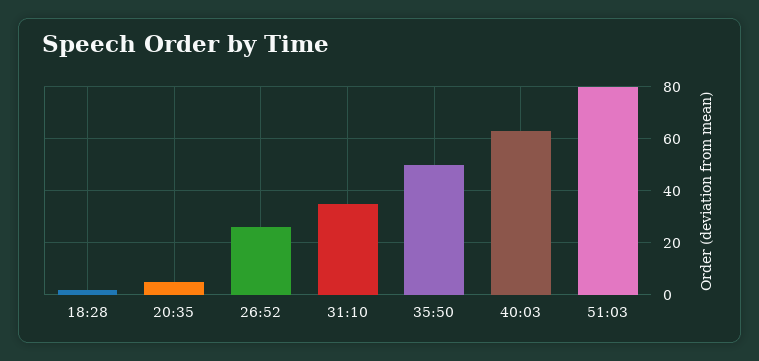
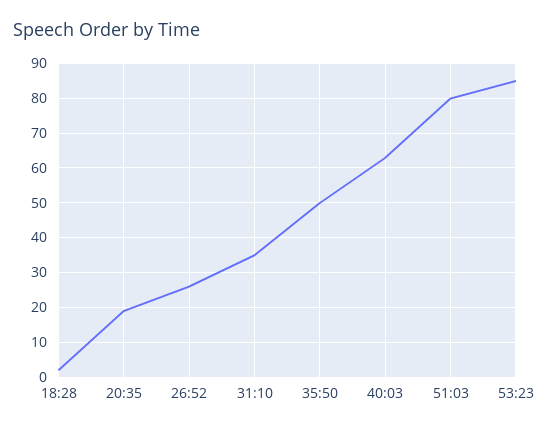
20:35: 5 -> 20
53:23: none -> 85

